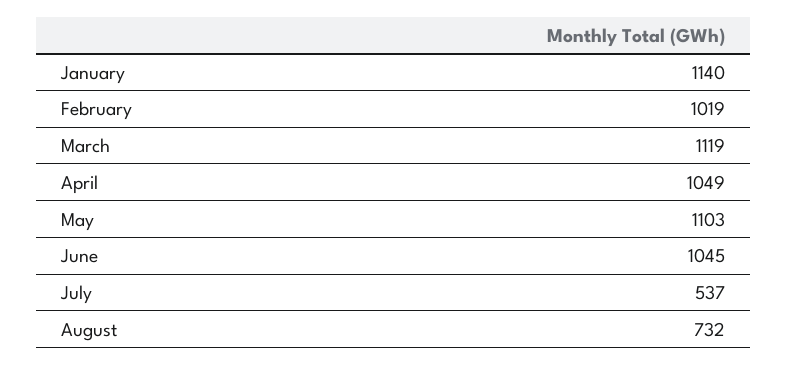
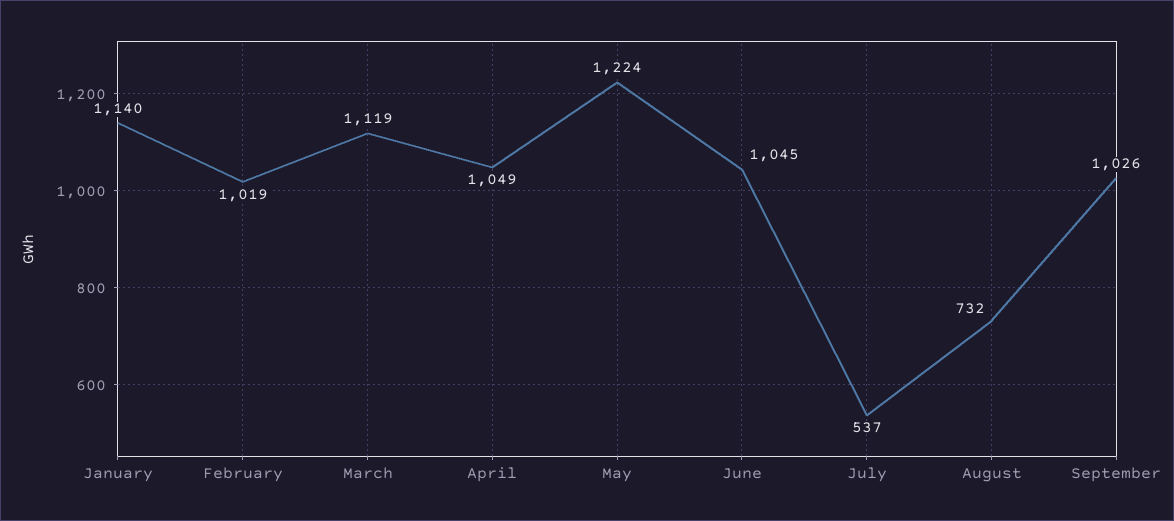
May: 1103 -> 1224
September: none -> 1026

